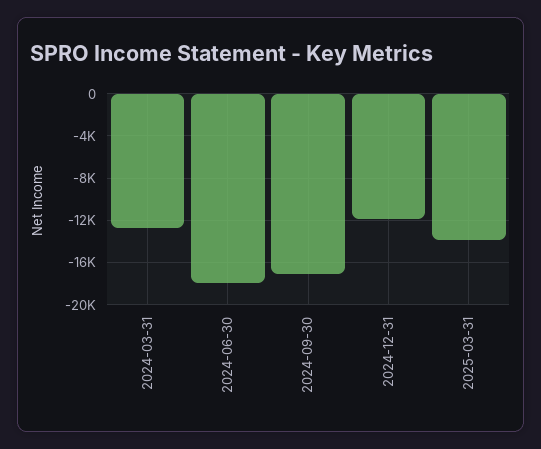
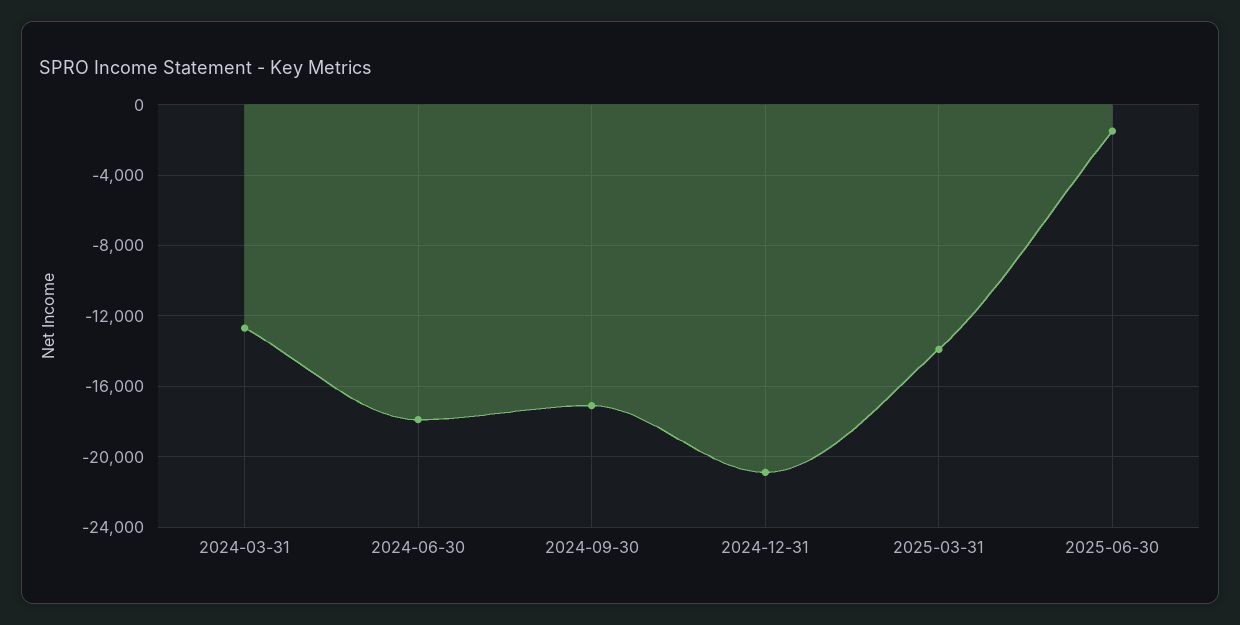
2024-12-31: -12000 -> -21000
2025-06-30: none -> -1500

